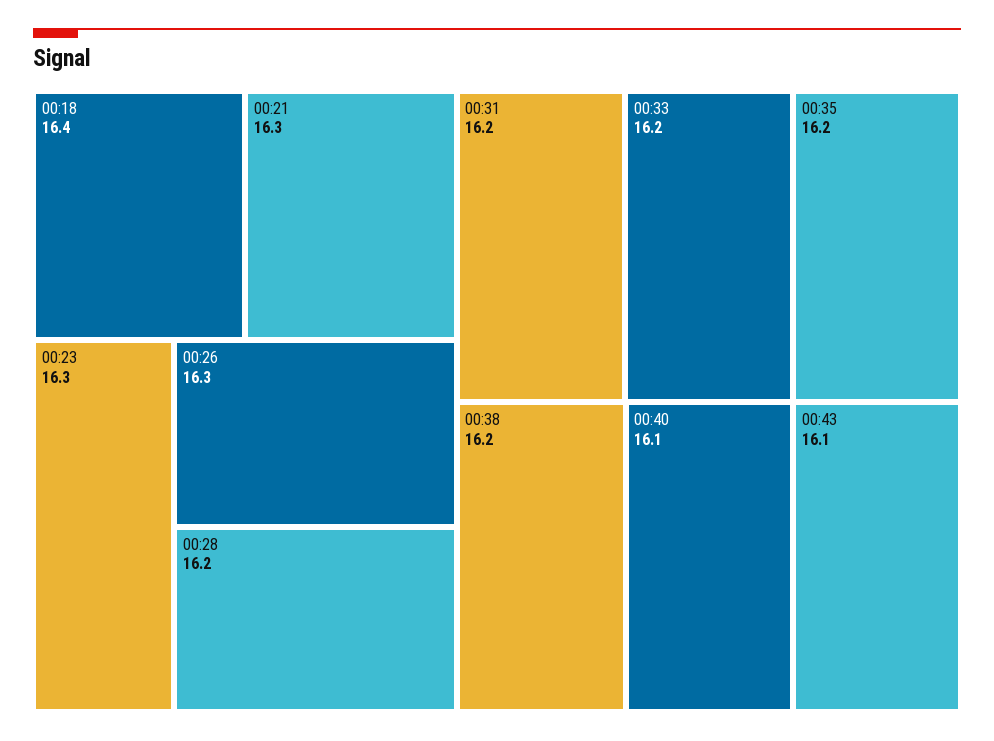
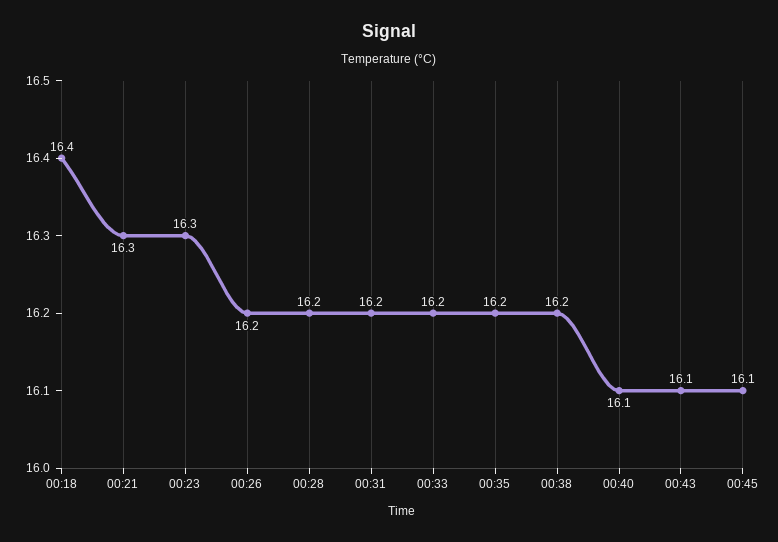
00:26: 16.3 -> 16.2
00:45: none -> 16.1

